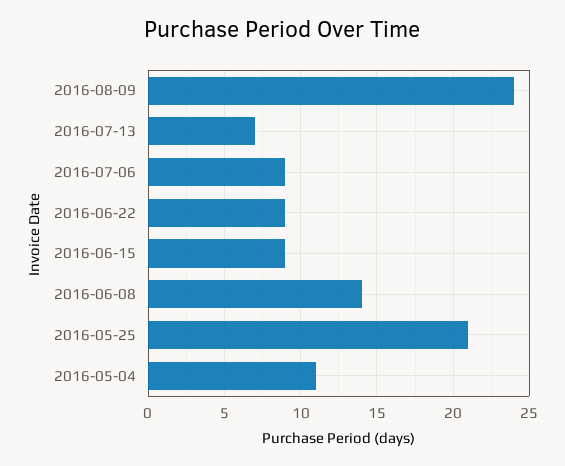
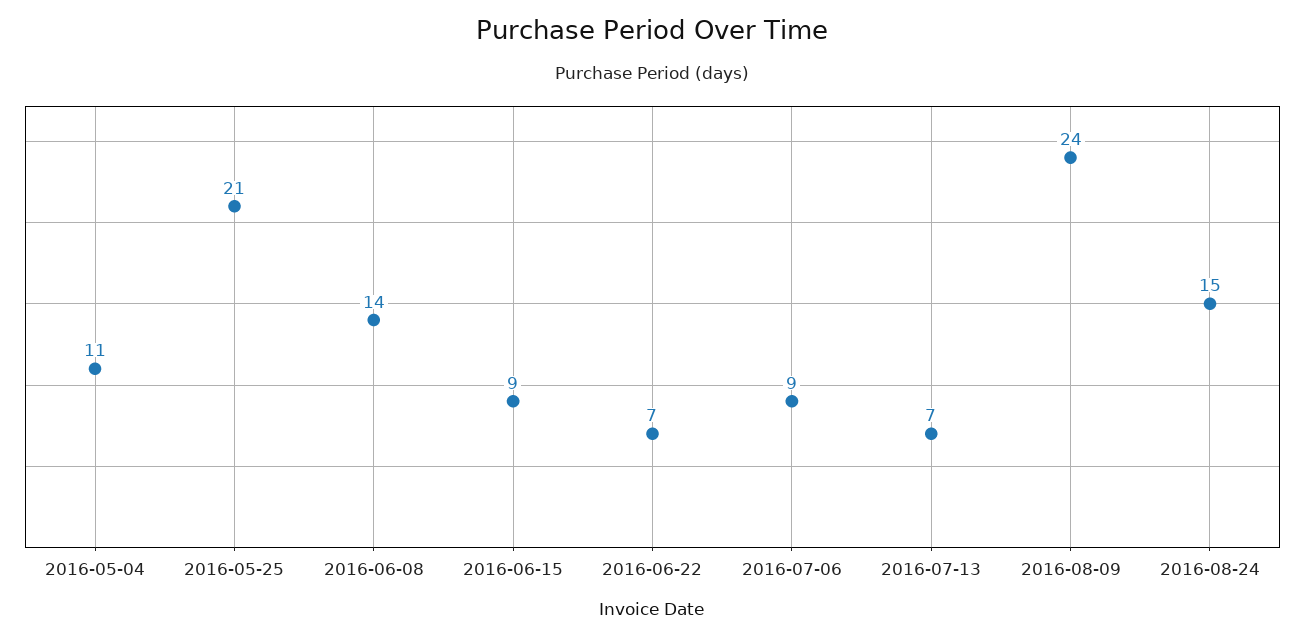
2016-06-22: 9 -> 7
2016-08-24: none -> 15

